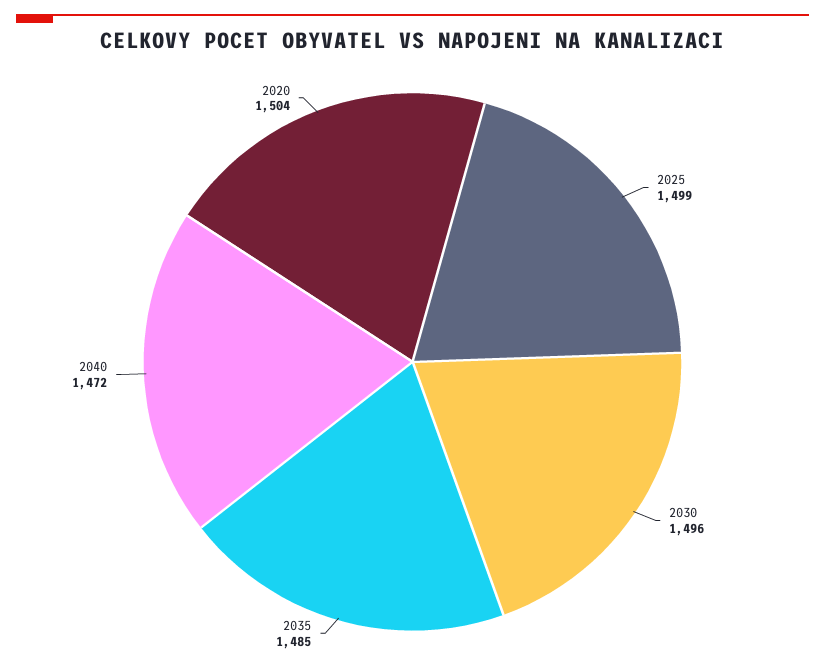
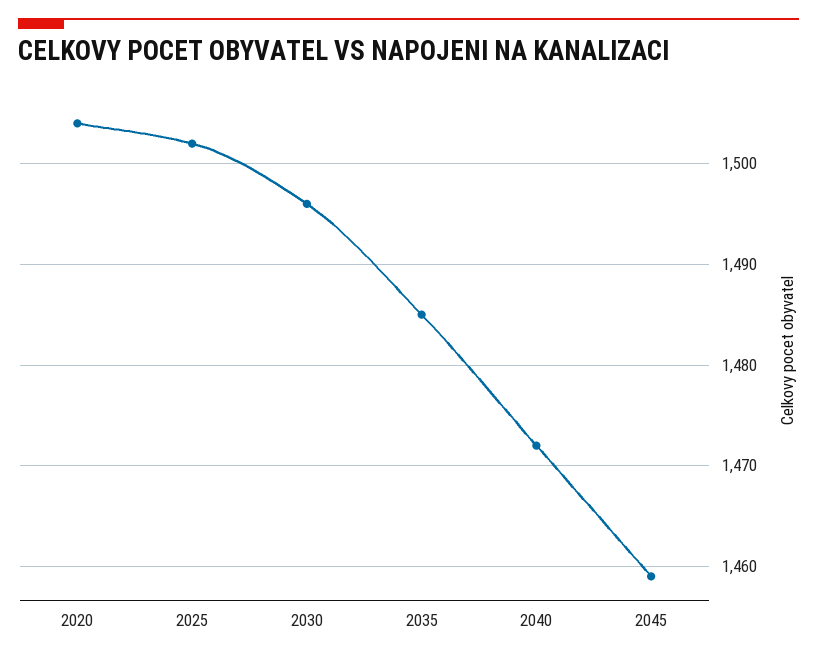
2025: 1499 -> 1502
2045: none -> 1459

